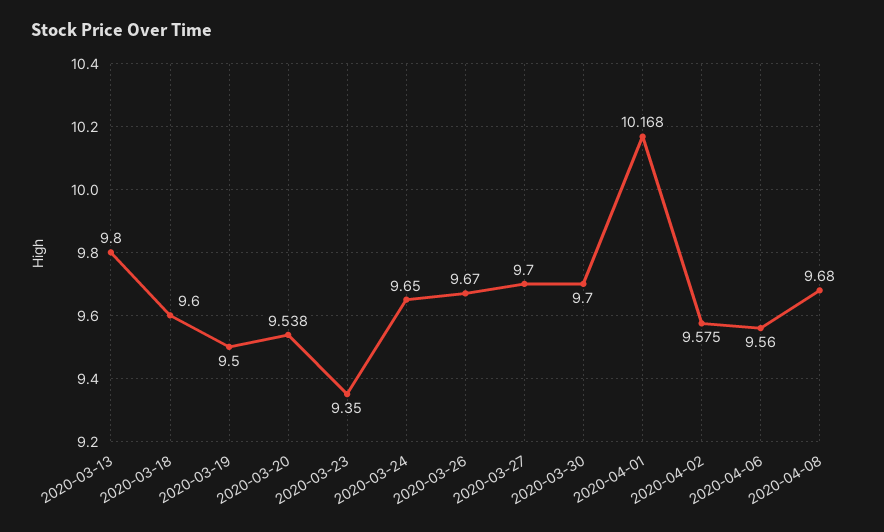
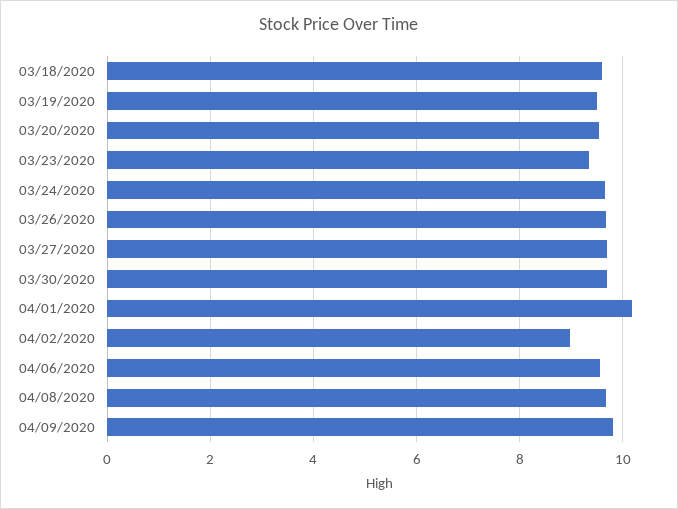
2020-03-13: 9.8 -> none
2020-04-02: 9.575 -> 9
04/09/2020: none -> 9.8

